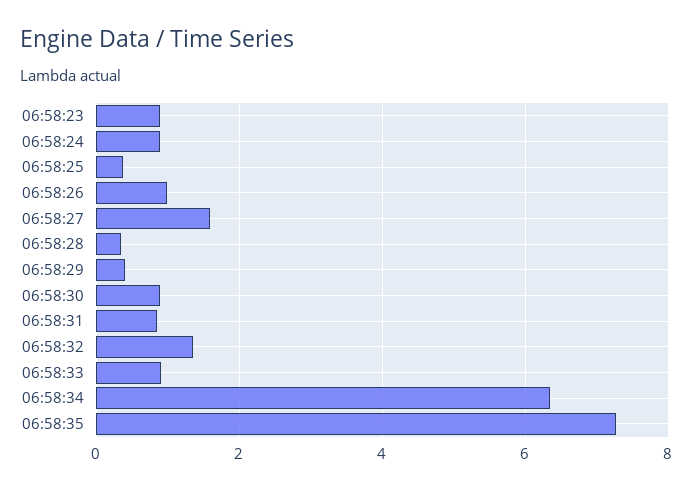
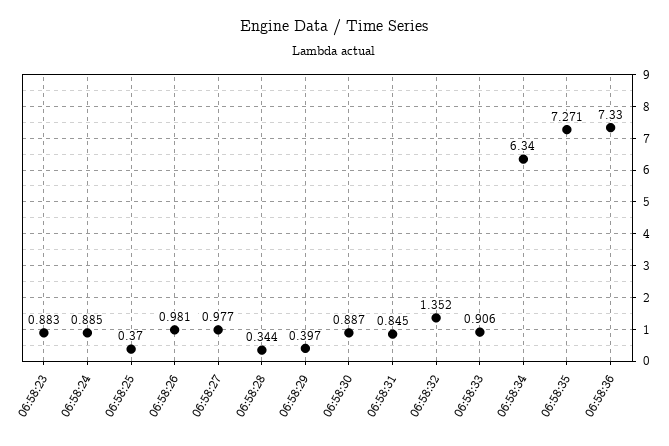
06:58:27: 1.6 -> 0.977
06:58:36: none -> 7.33

